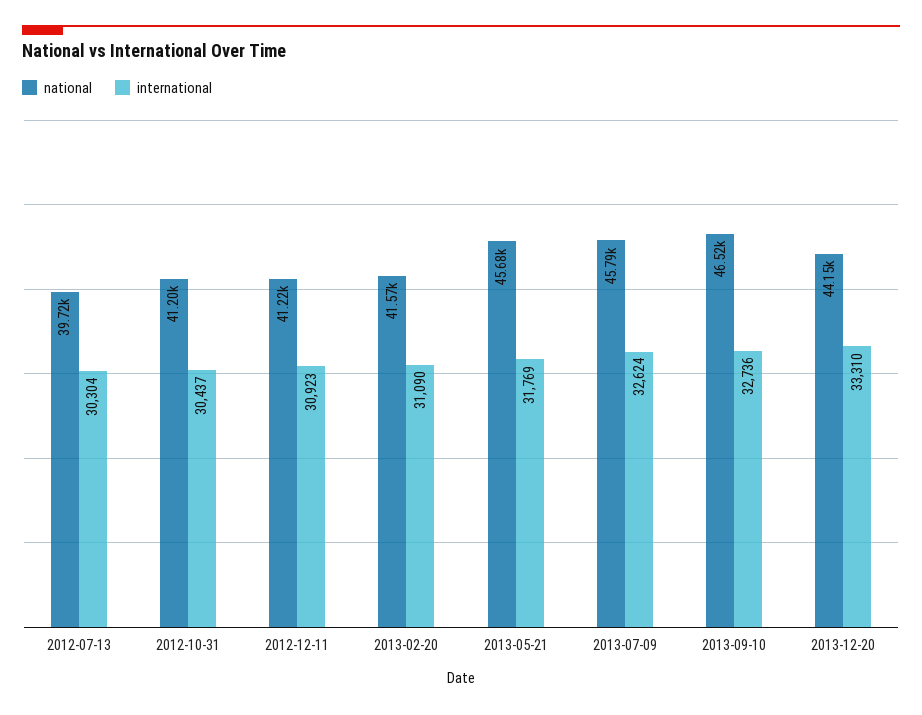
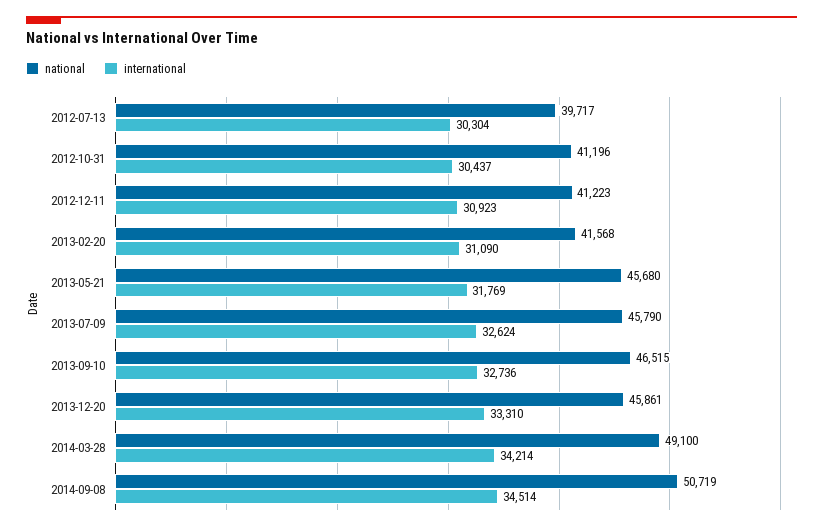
national, 2013-12-20: 44150 -> 45861
national, 2014-03-28: none -> 49100
international, 2014-03-28: none -> 34214
national, 2014-09-08: none -> 50719
international, 2014-09-08: none -> 34514

